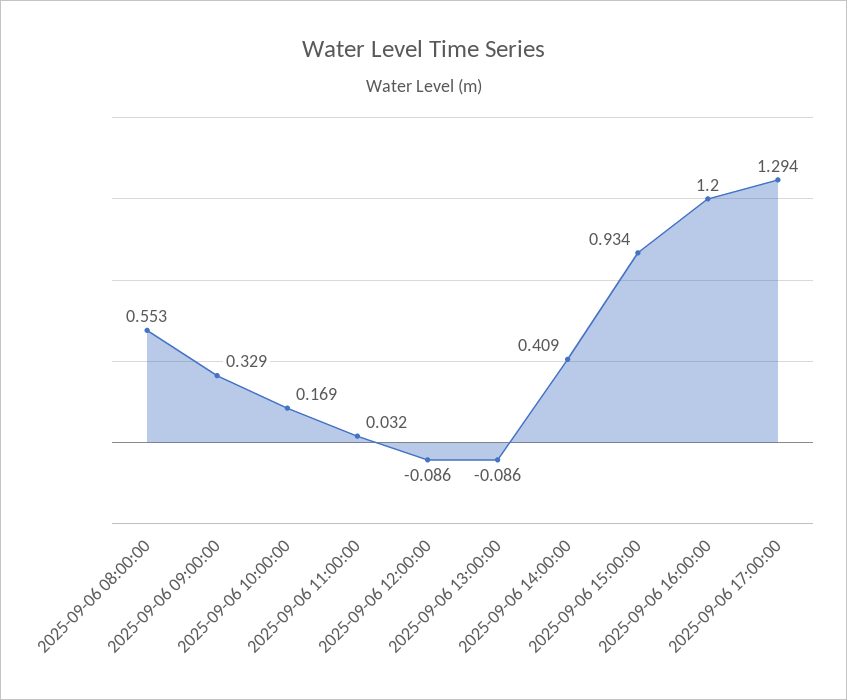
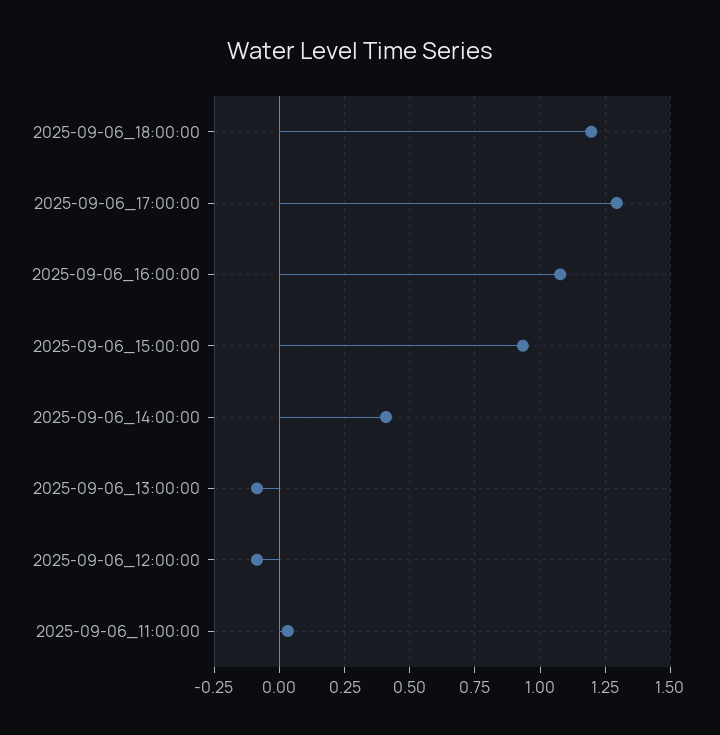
2025-09-06 08:00:00: 0.553 -> none
2025-09-06 09:00:00: 0.329 -> none
2025-09-06 10:00:00: 0.169 -> none
2025-09-06 16:00:00: 1.2 -> 1.075
2025-09-06_18:00:00: none -> 1.2

